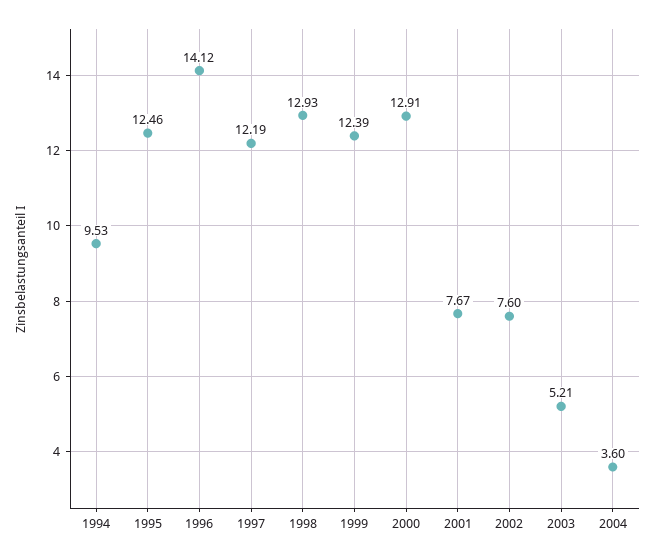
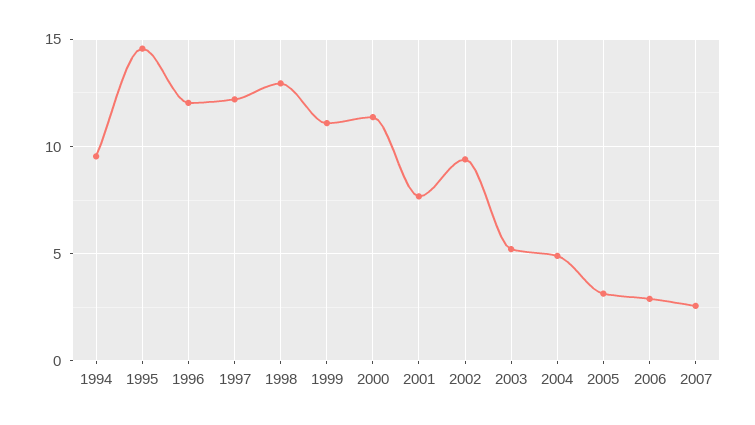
1995: 12.46 -> 14.5
1996: 14.12 -> 12
1999: 12.39 -> 11
2000: 12.91 -> 11.5
2002: 7.6 -> 9.5
2004: 3.6 -> 5
2005: none -> 3
2006: none -> 3
2007: none -> 2.5

